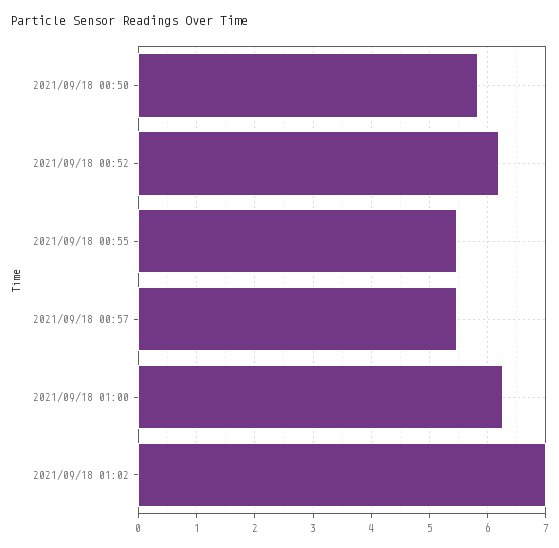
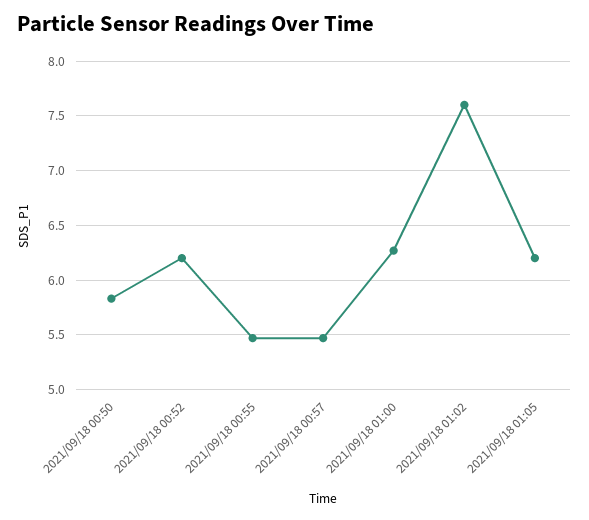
2021/09/18 01:02: 7 -> 7.6
2021/09/18 01:05: none -> 6.2

